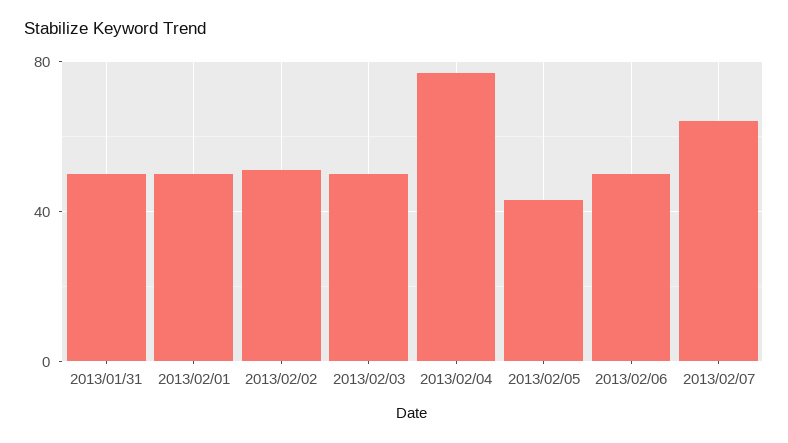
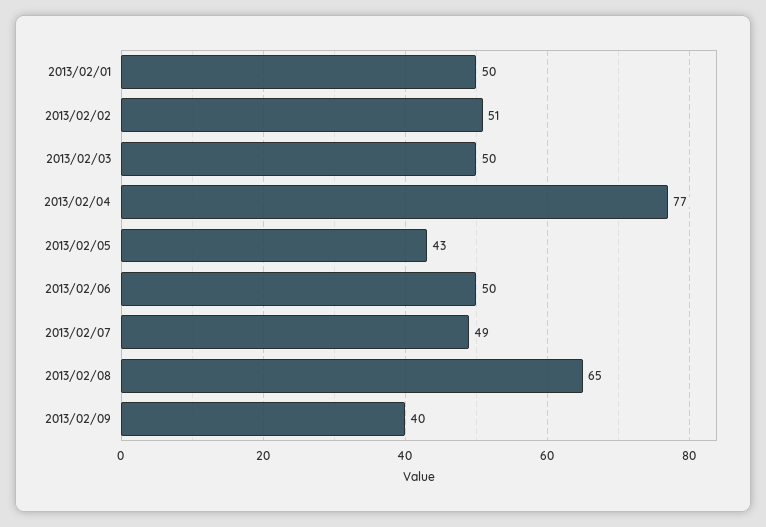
2013/01/31: 50 -> none
2013/02/07: 65 -> 49
2013/02/08: none -> 65
2013/02/09: none -> 40

